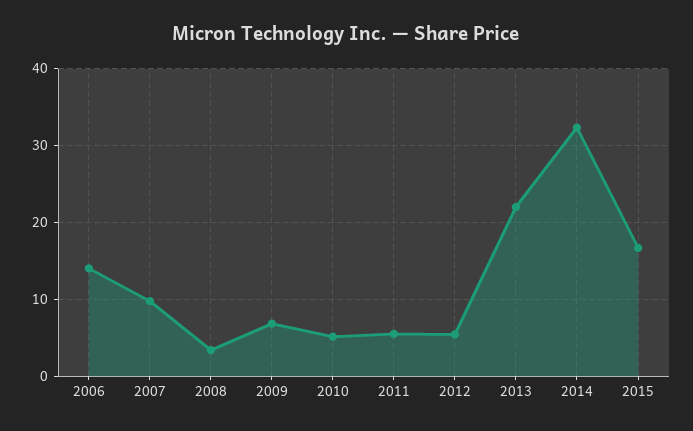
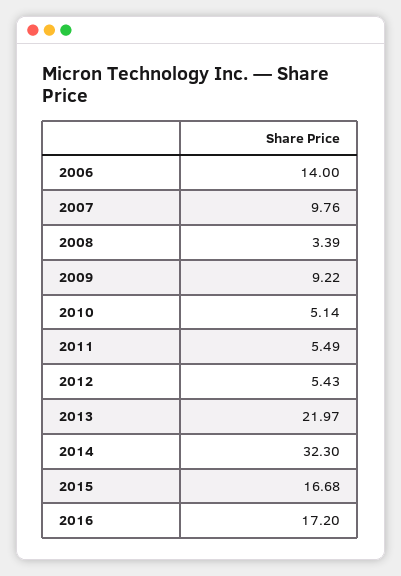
2009: 7 -> 9.22
2016: none -> 17.2

